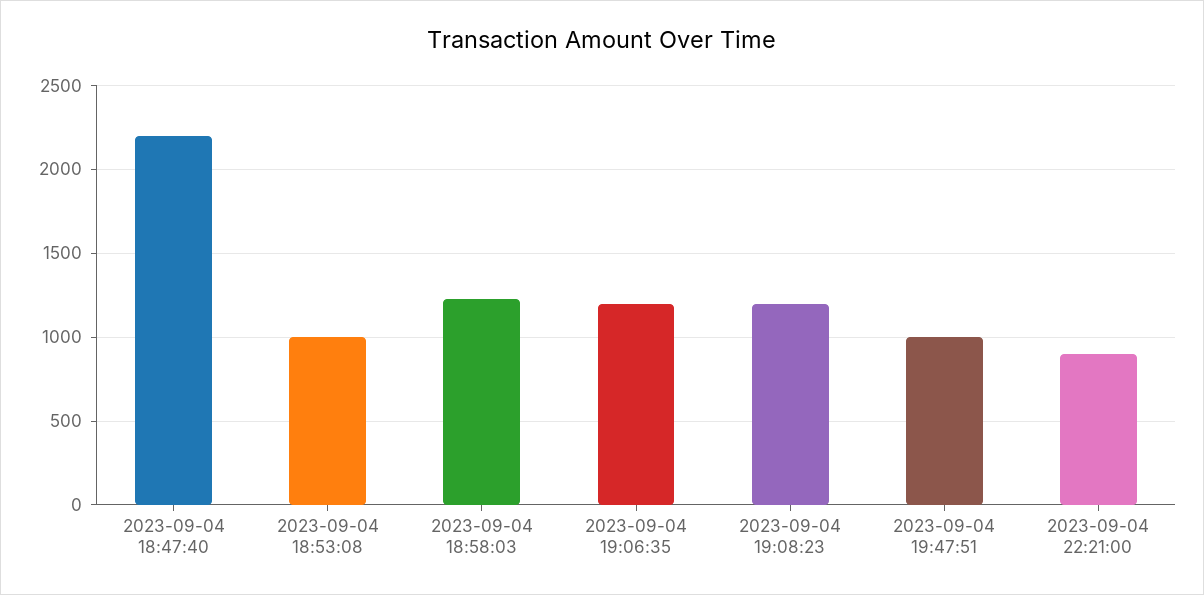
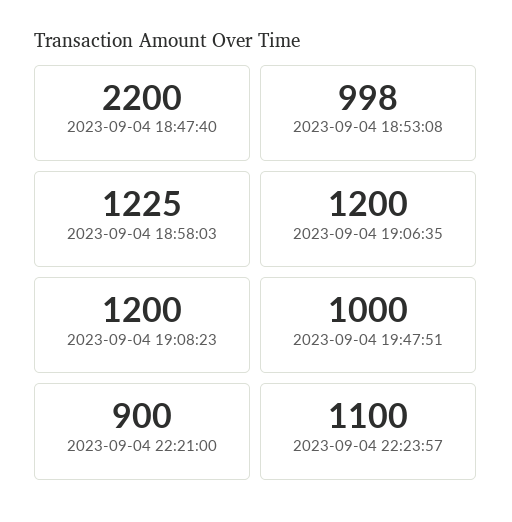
2023-09-04 22:23:57: none -> 1100

